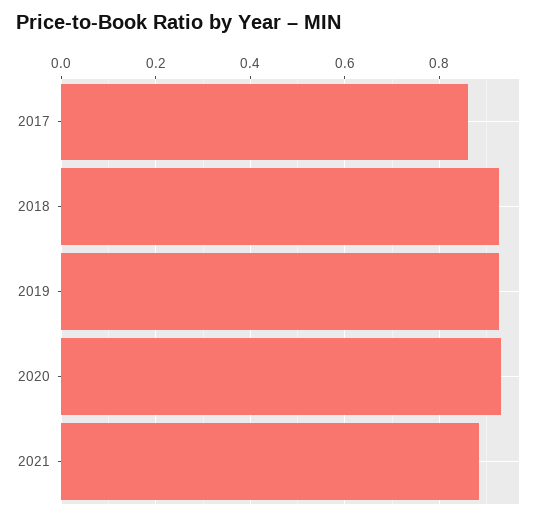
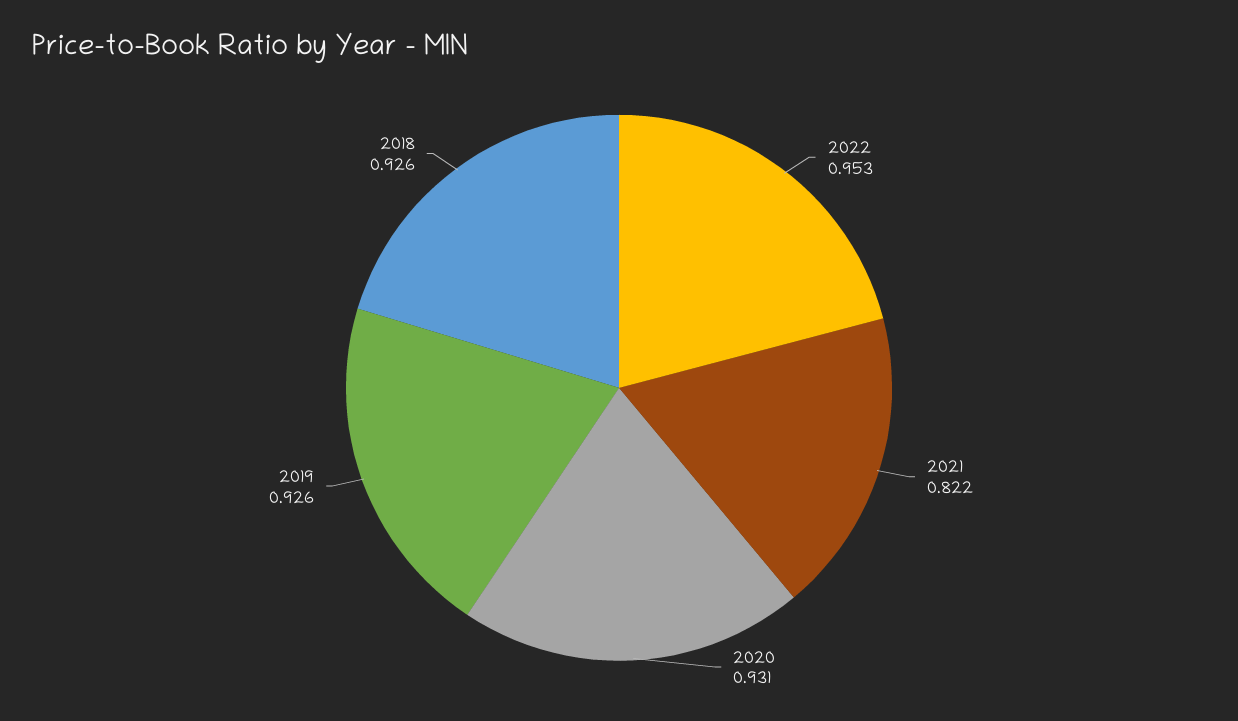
2017: 0.86 -> none
2021: 0.88 -> 0.822
2022: none -> 0.953

